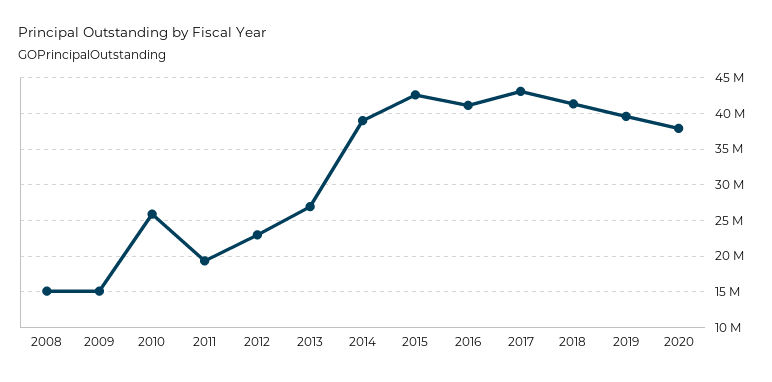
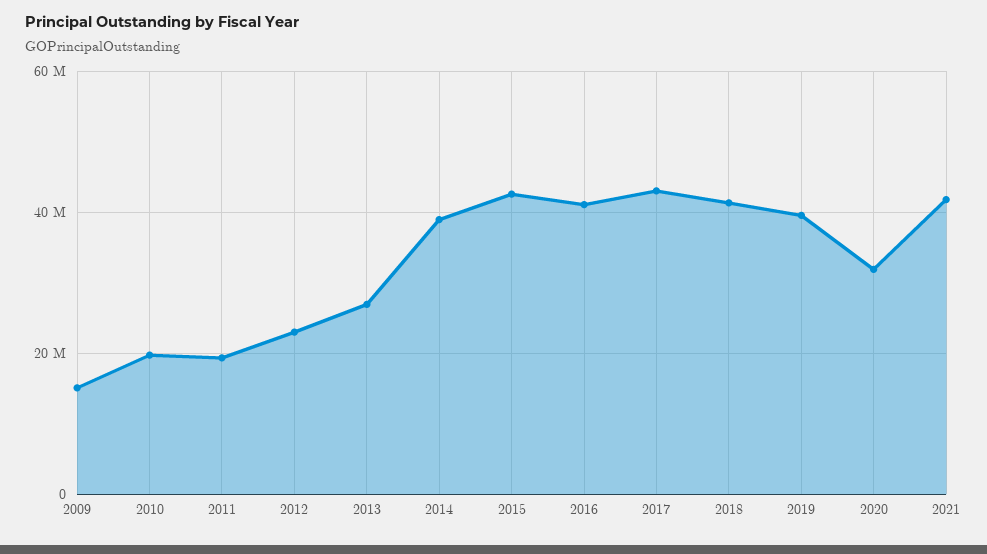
2008: 15000000 -> none
2010: 26000000 -> 20000000
2020: 38000000 -> 32000000
2021: none -> 42000000

